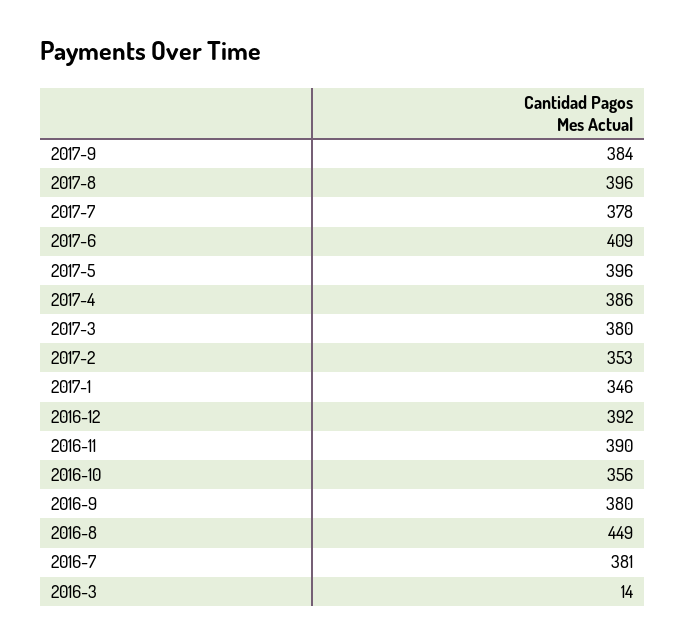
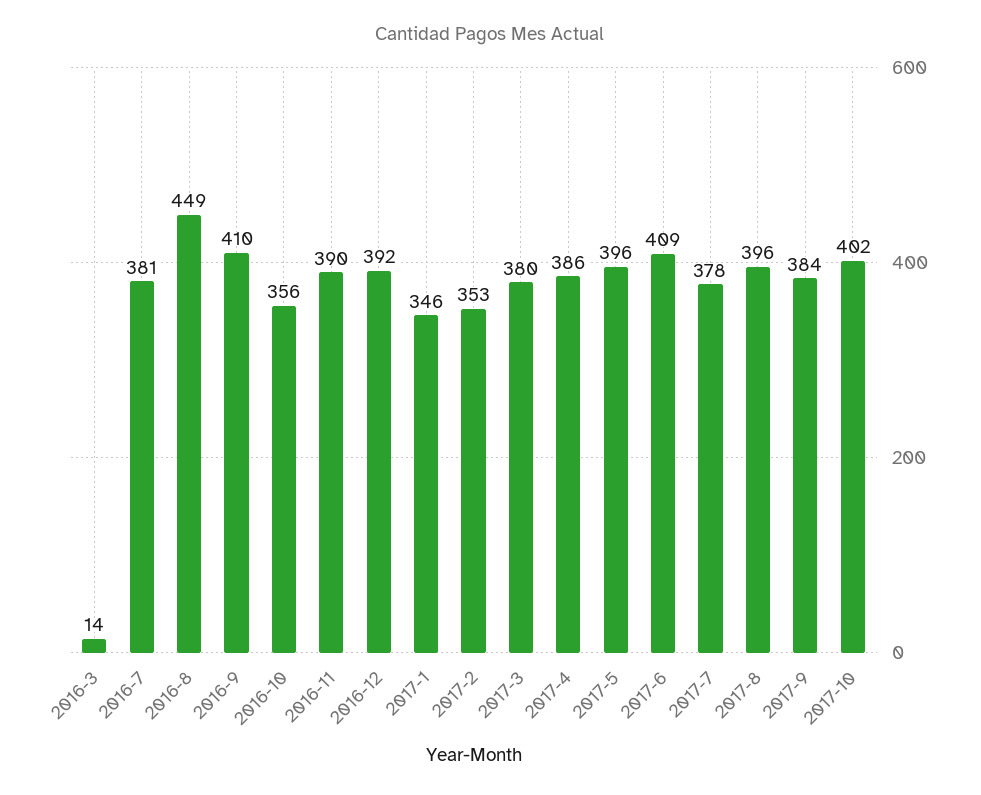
2016-9: 380 -> 410
2017-10: none -> 402

